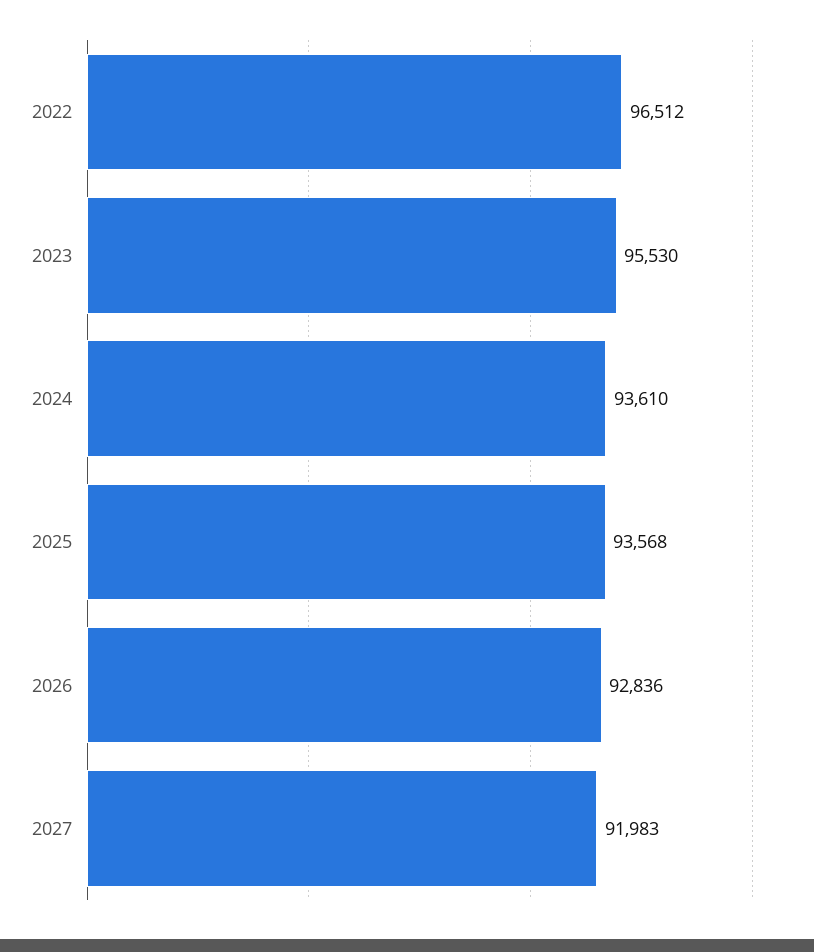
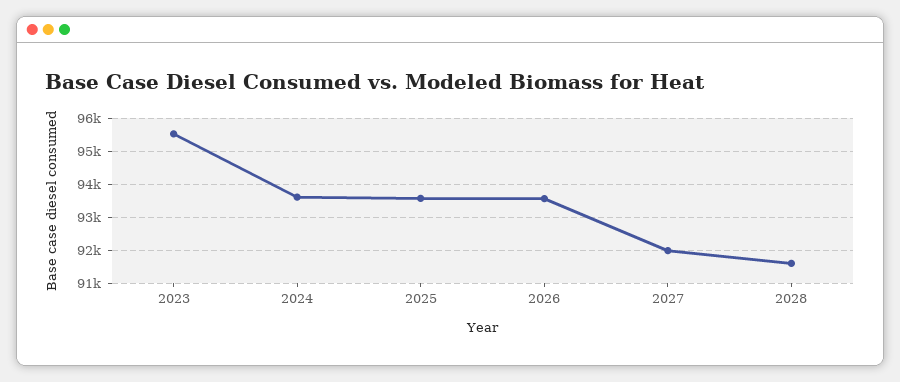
2022: 96512 -> none
2026: 92836 -> 93600
2028: none -> 91600

